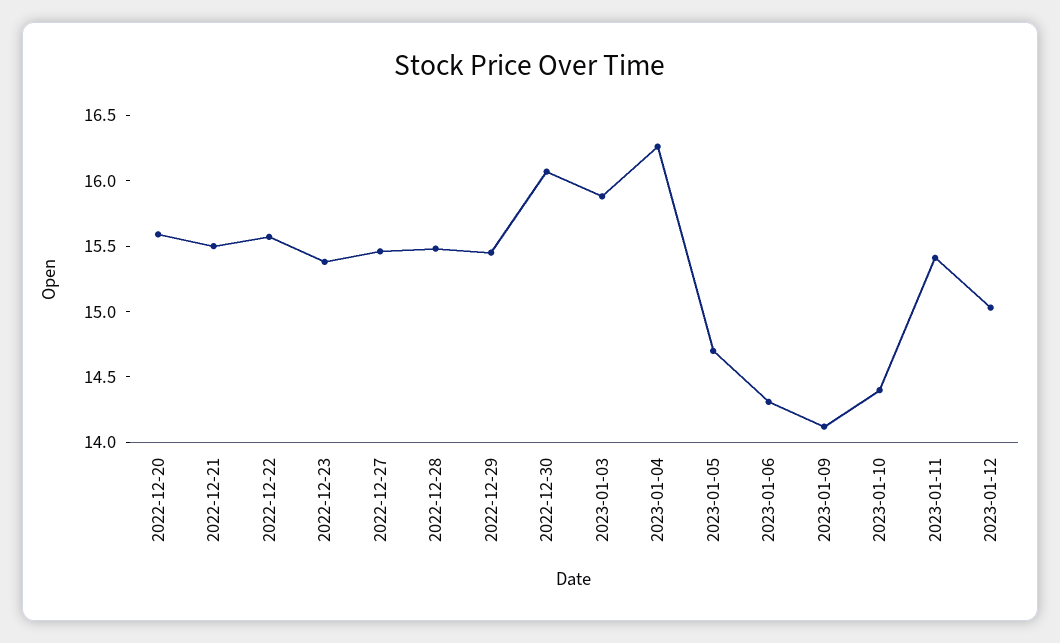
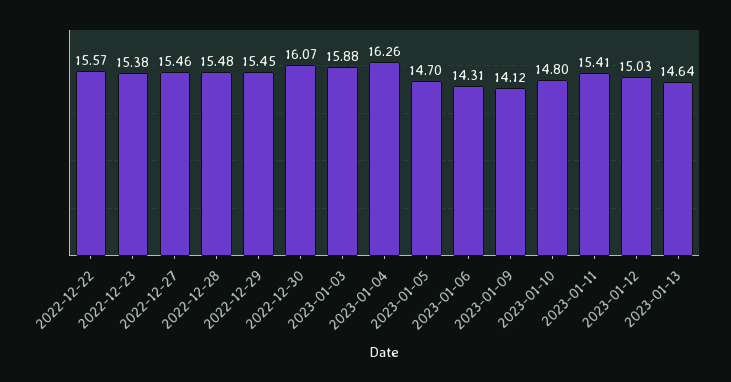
2022-12-20: 15.6 -> none
2022-12-21: 15.5 -> none
2023-01-10: 14.4 -> 14.8
2023-01-13: none -> 14.64

